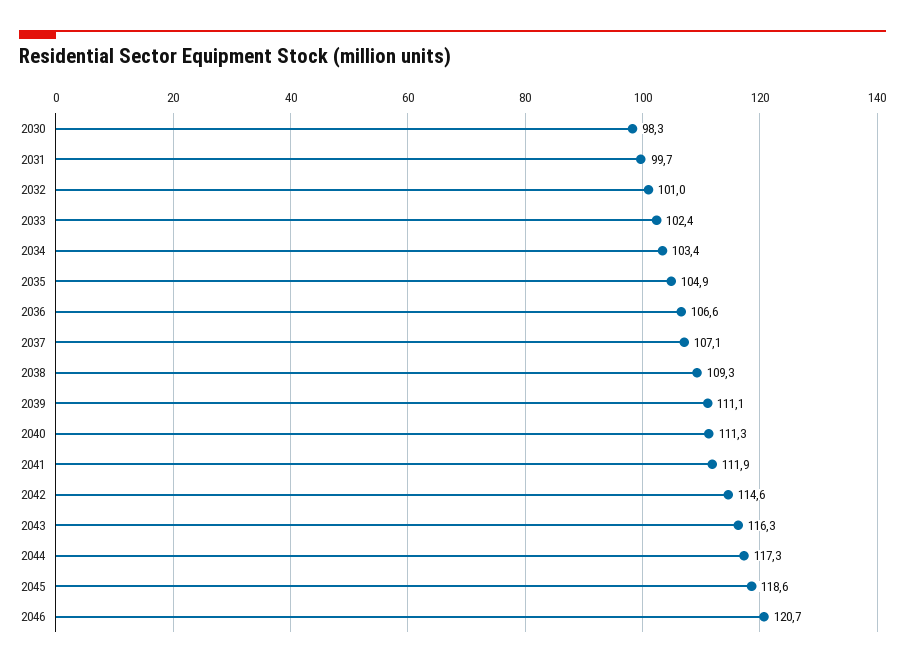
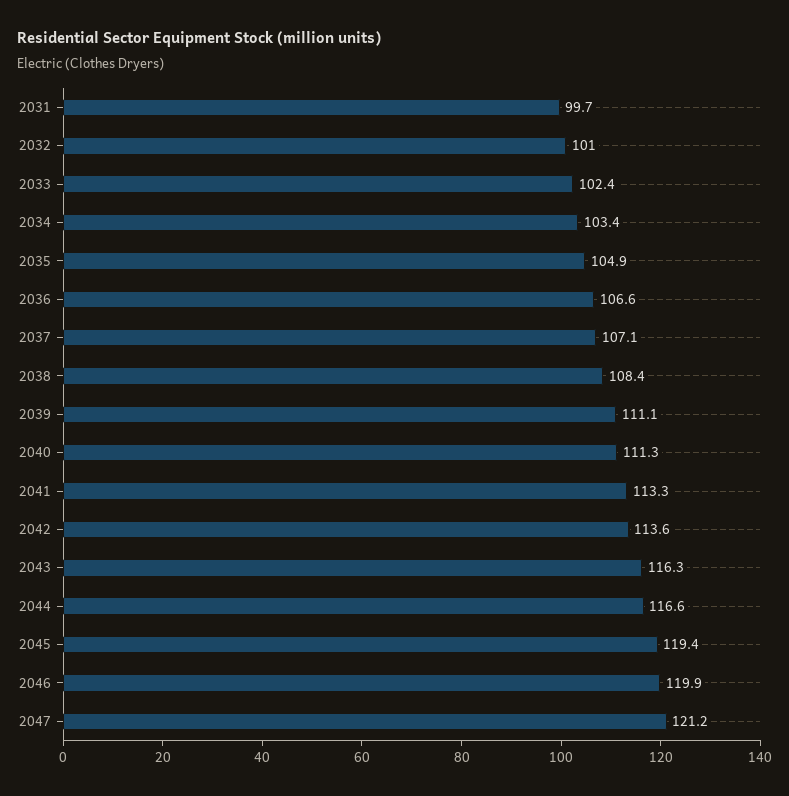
2030: 98.3 -> none
2038: 109.3 -> 108.4
2041: 111.9 -> 113.3
2042: 114.6 -> 113.6
2044: 117.3 -> 116.6
2045: 118.6 -> 119.4
2046: 120.7 -> 119.9
2047: none -> 121.2

